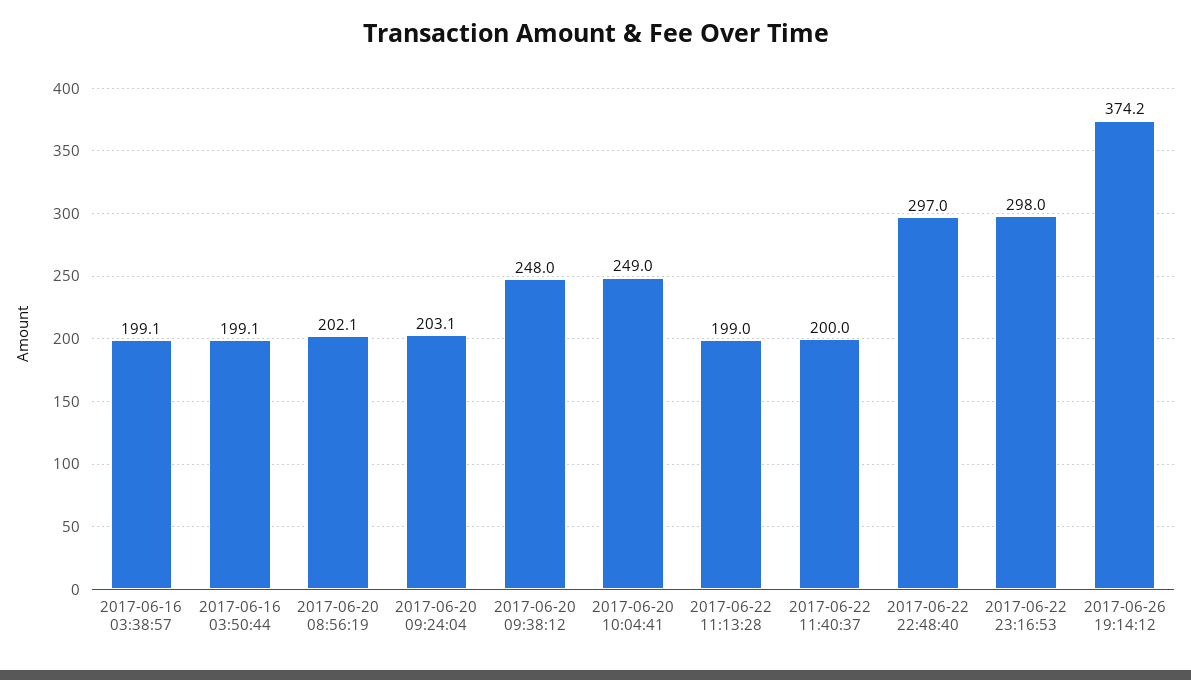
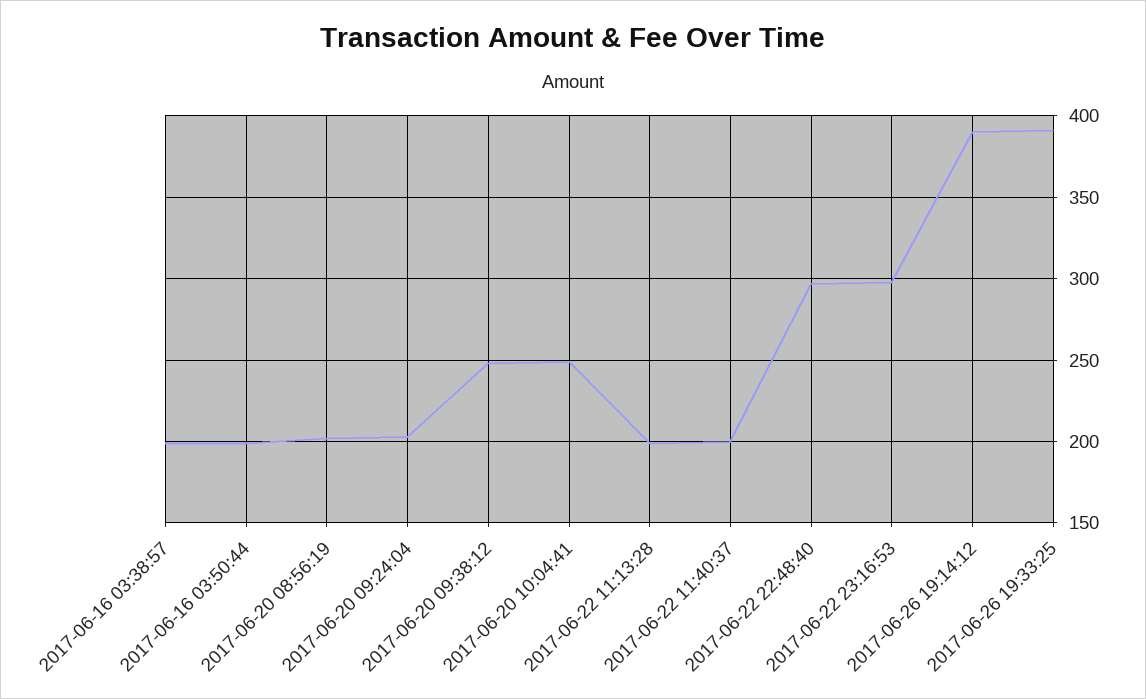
2017-06-26 19:14:12: 374.2 -> 390
2017-06-26 19:33:25: none -> 390

